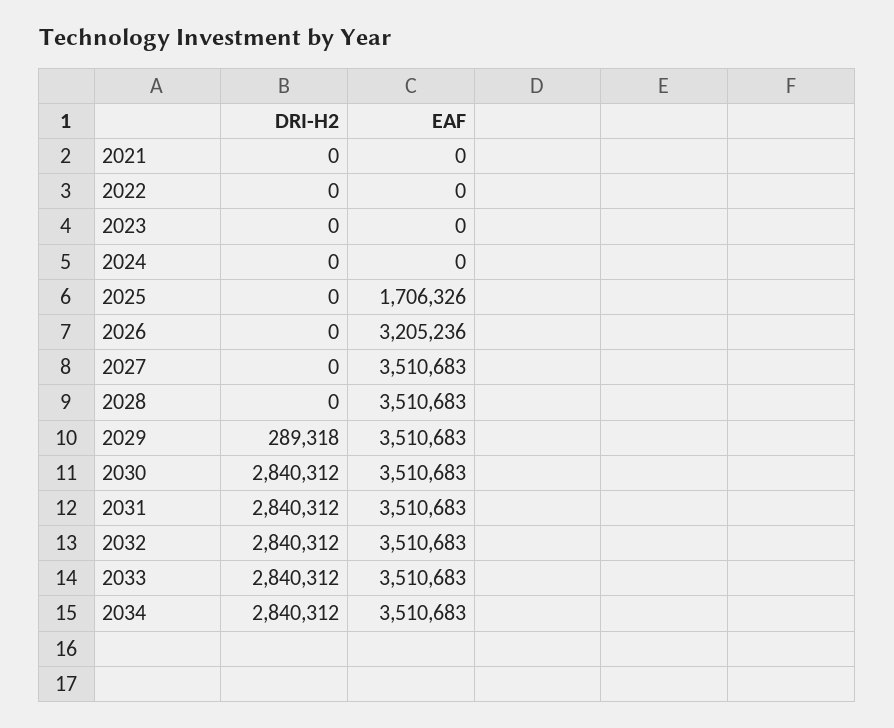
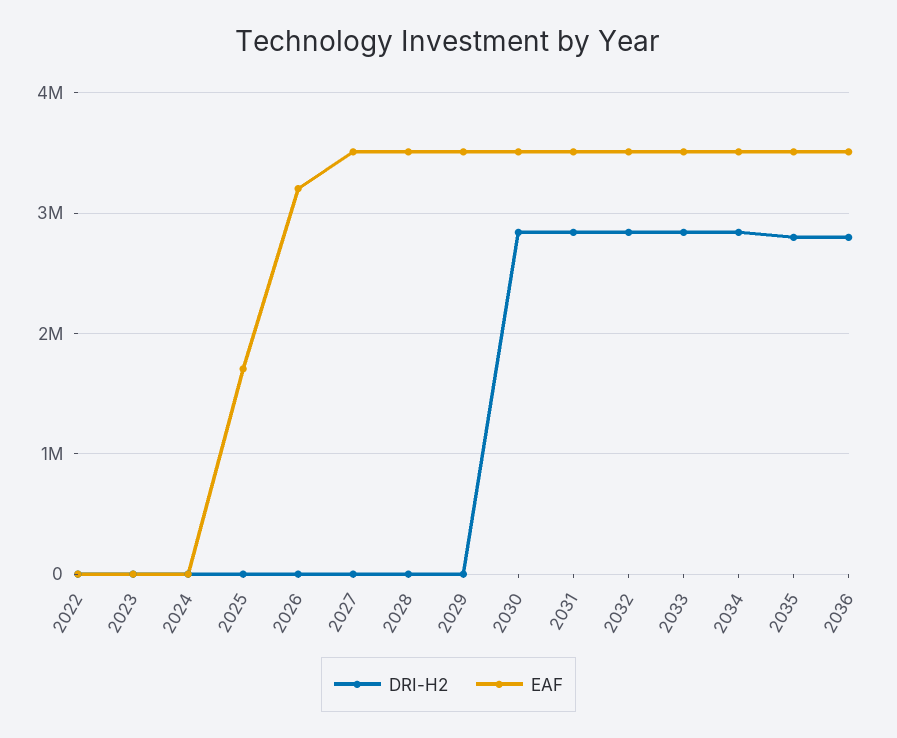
DRI-H2, 2021: 0 -> none
EAF, 2021: 0 -> none
DRI-H2, 2029: 289318 -> 0
DRI-H2, 2035: none -> 2800000
EAF, 2035: none -> 3500000
DRI-H2, 2036: none -> 2800000
EAF, 2036: none -> 3500000

